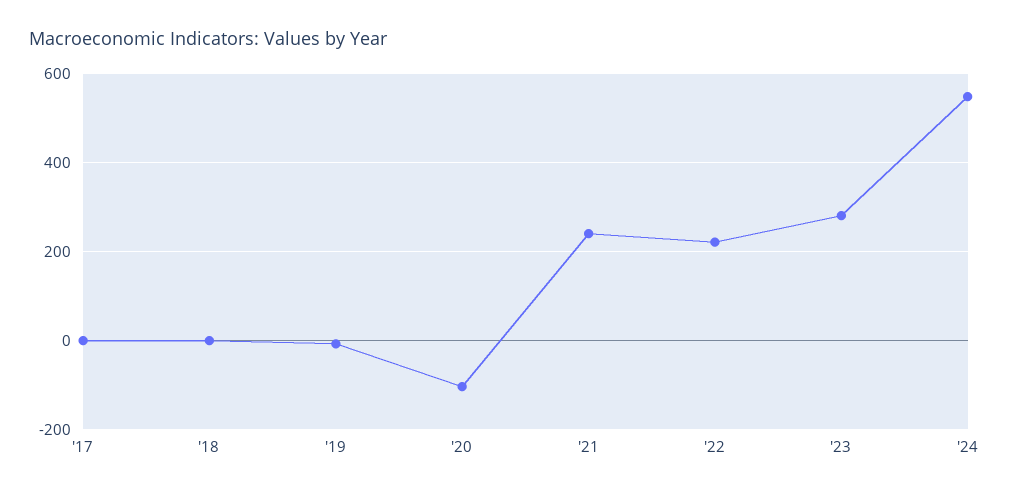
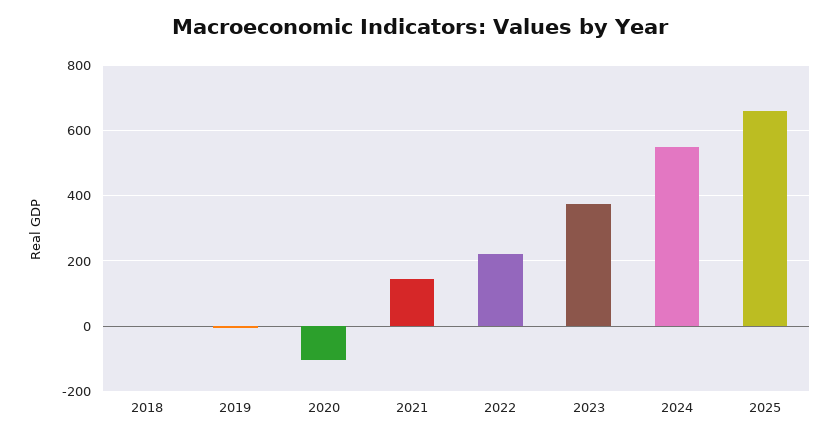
'17: 0 -> none
'21: 240 -> 140
'23: 280 -> 380
2025: none -> 660

